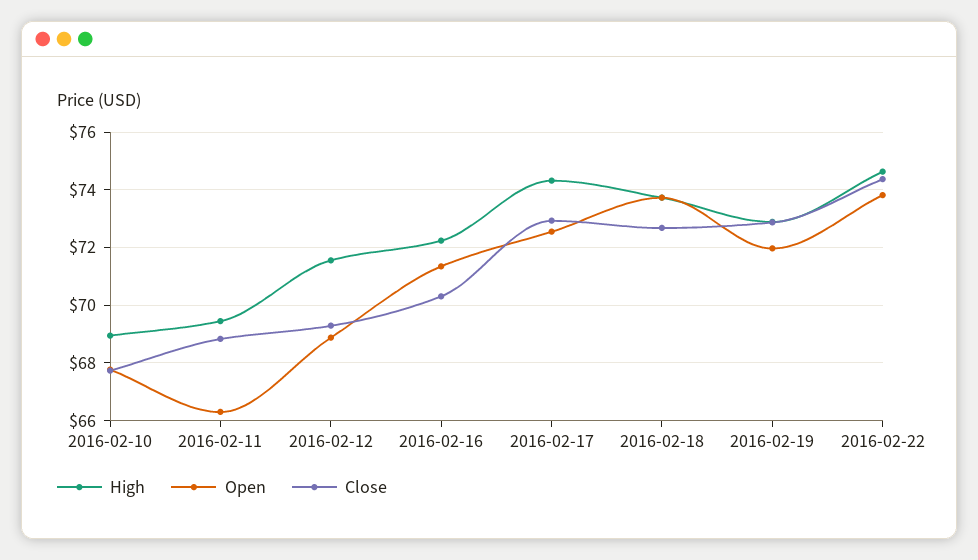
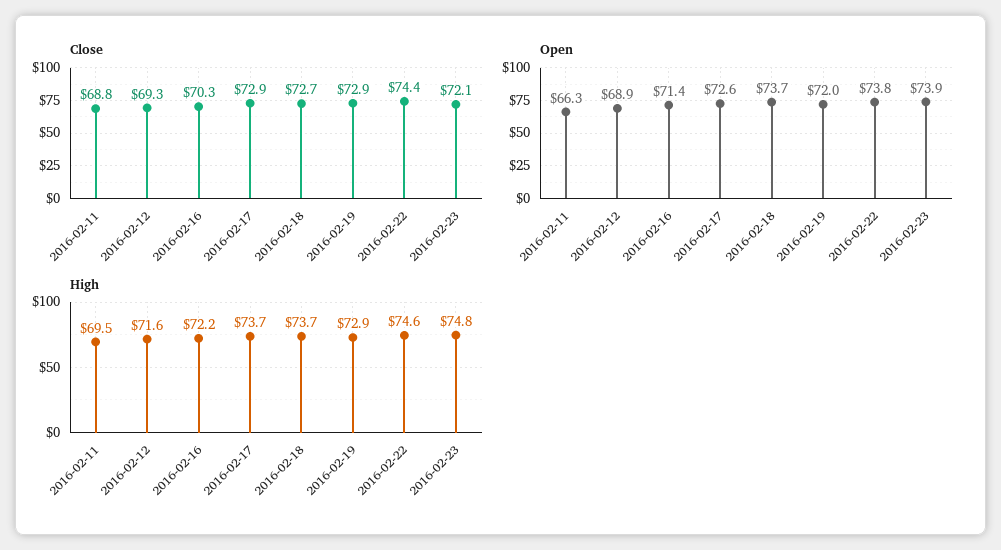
High, 2016-02-10: 69 -> none
Open, 2016-02-10: 67.75 -> none
Close, 2016-02-10: 67.75 -> none
High, 2016-02-17: 74.25 -> 73.7
Close, 2016-02-23: none -> 72.1
Open, 2016-02-23: none -> 73.9
High, 2016-02-23: none -> 74.8

